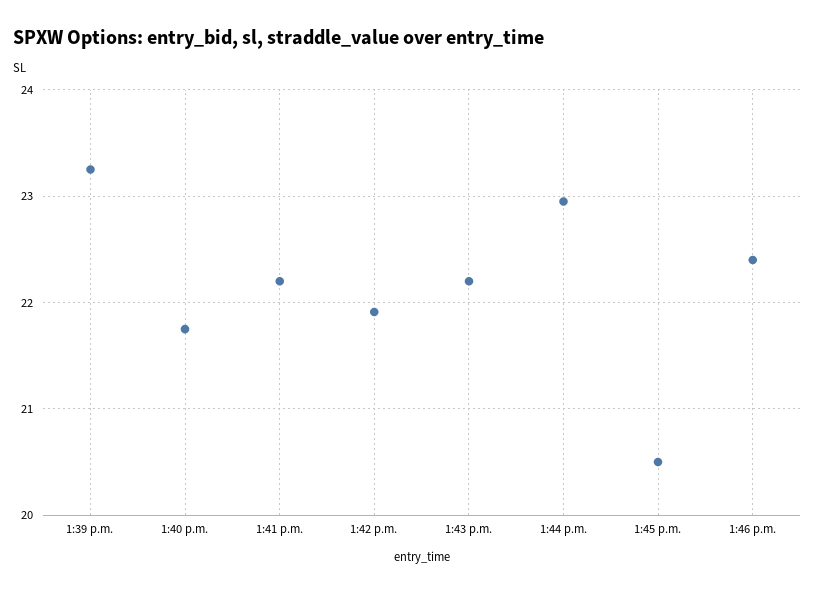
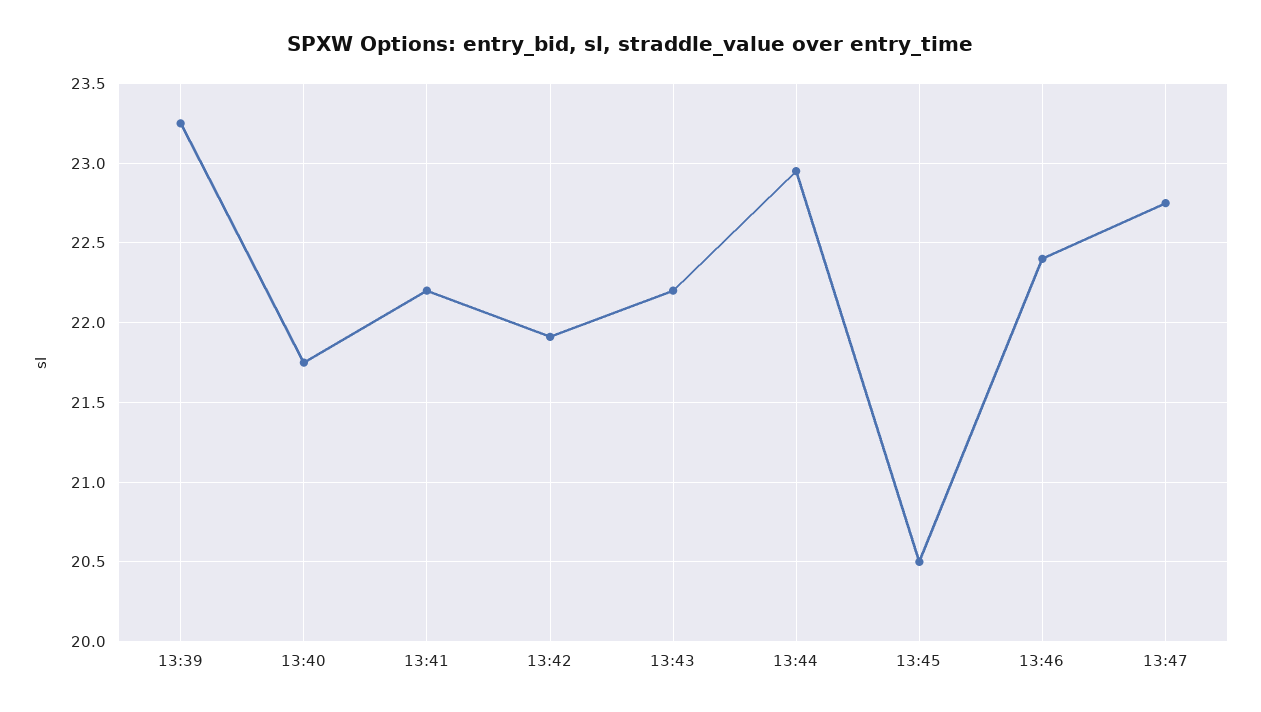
13:47: none -> 22.75

